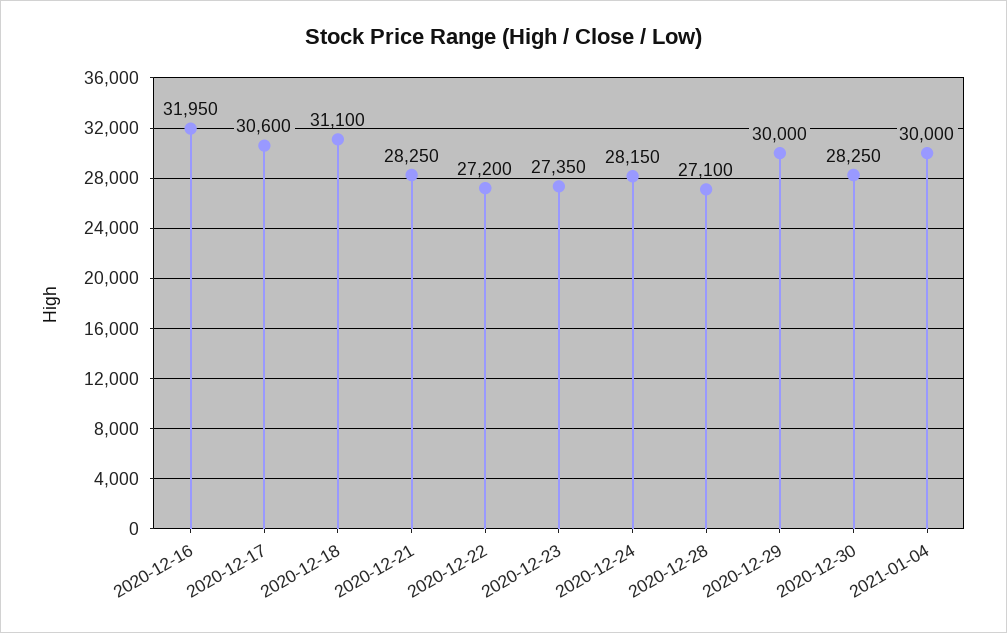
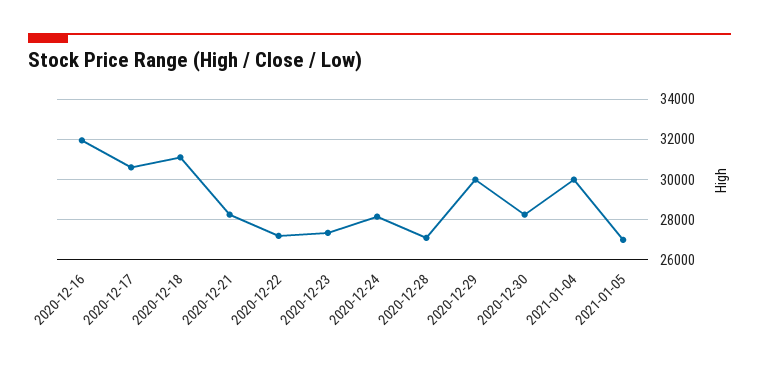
2021-01-05: none -> 27000

